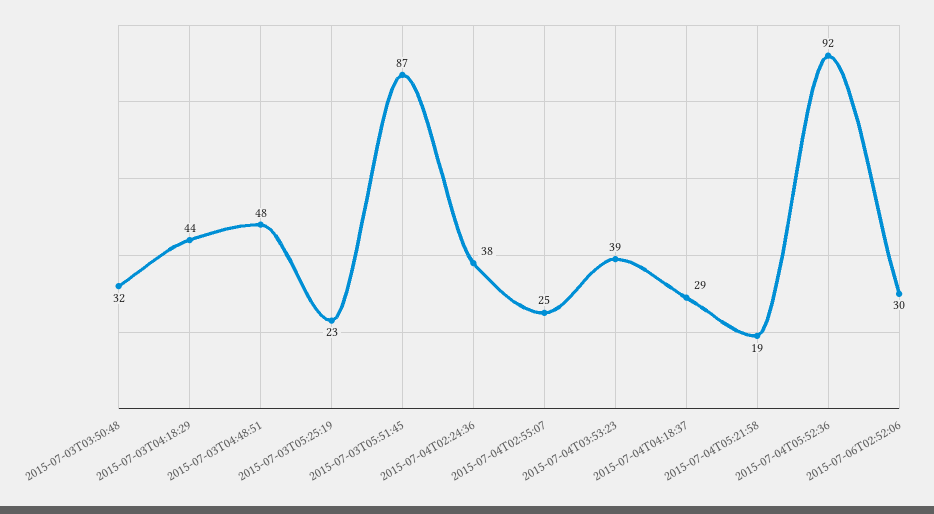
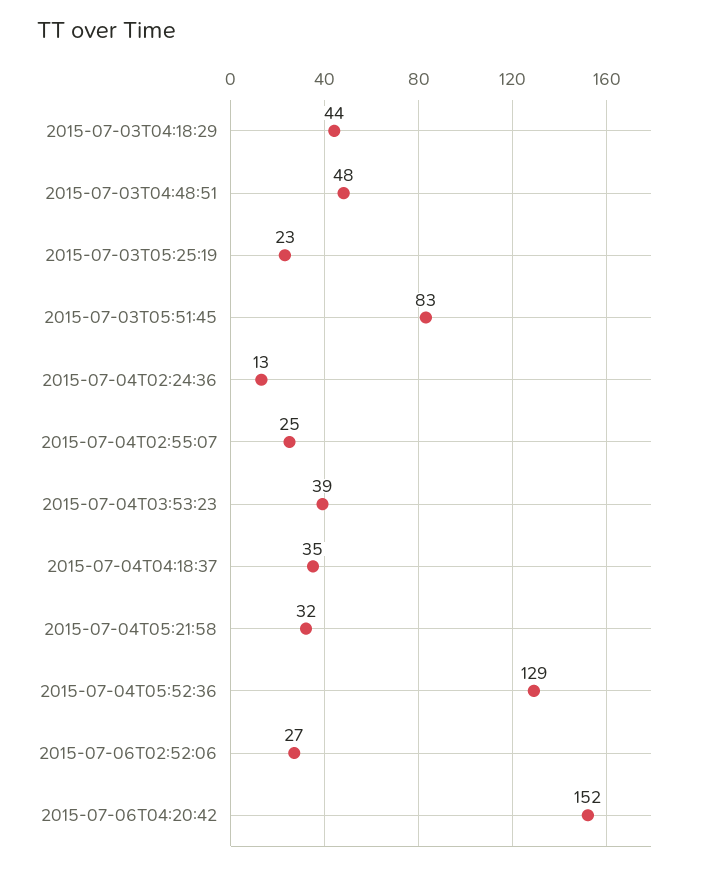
2015-07-03T03:50:48: 32 -> none
2015-07-03T05:51:45: 87 -> 83
2015-07-04T02:24:36: 38 -> 13
2015-07-04T04:18:37: 29 -> 35
2015-07-04T05:21:58: 19 -> 32
2015-07-04T05:52:36: 92 -> 129
2015-07-06T02:52:06: 30 -> 27
2015-07-06T04:20:42: none -> 152

